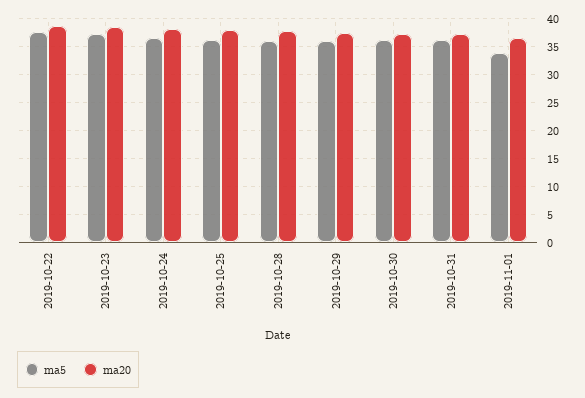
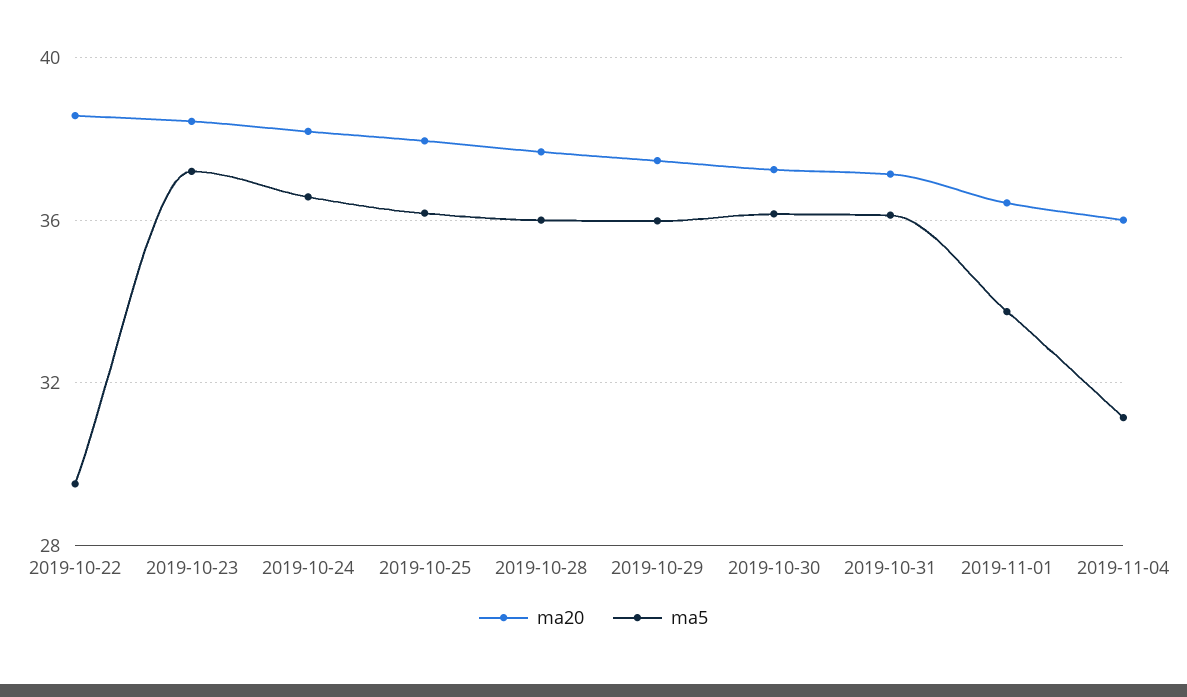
ma5, 2019-10-22: 37.5 -> 29.5
ma20, 2019-11-04: none -> 36
ma5, 2019-11-04: none -> 31

